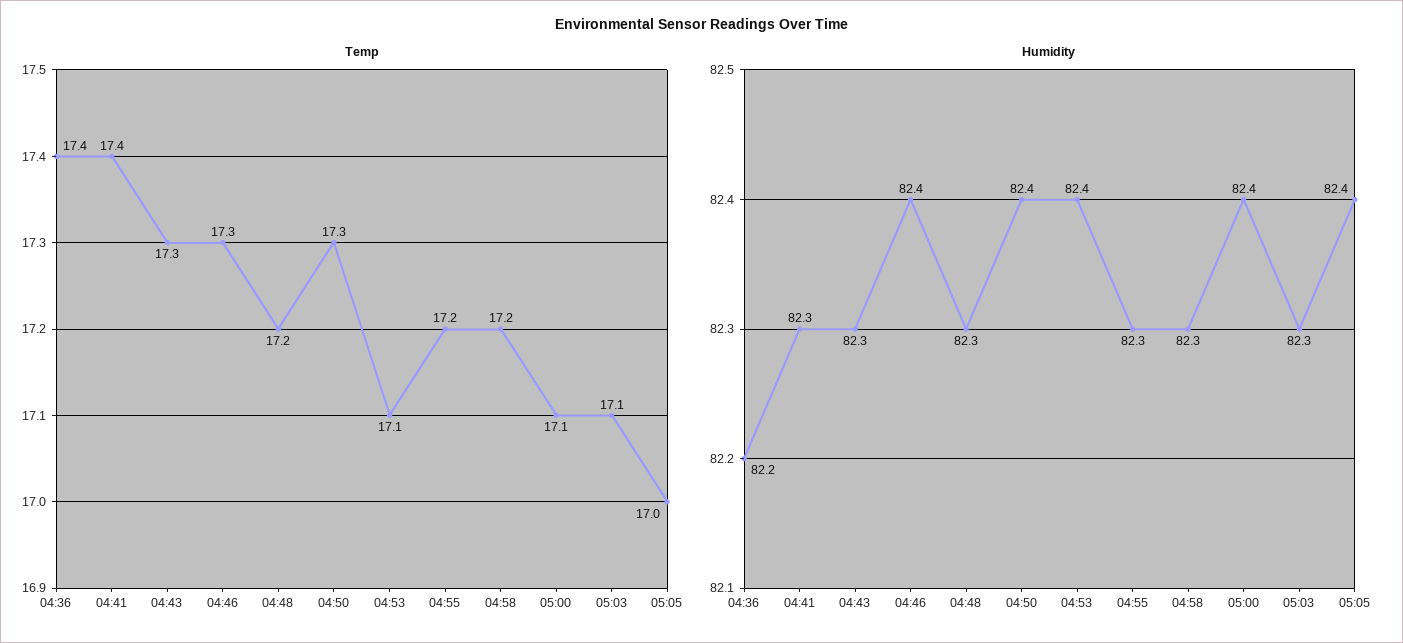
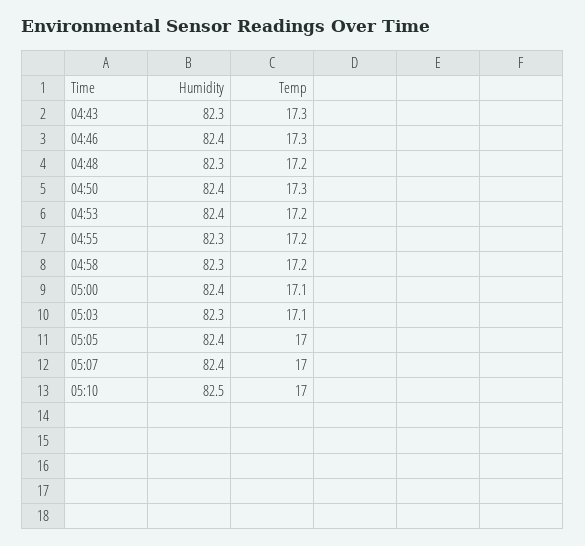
Temp, 04:36: 17.4 -> none
Temp, 04:41: 17.4 -> none
Temp, 04:53: 17.1 -> 17.2
Humidity, 04:36: 82.2 -> none
Humidity, 04:41: 82.3 -> none
Humidity, 05:07: none -> 82.4
Temp, 05:07: none -> 17
Humidity, 05:10: none -> 82.5
Temp, 05:10: none -> 17

